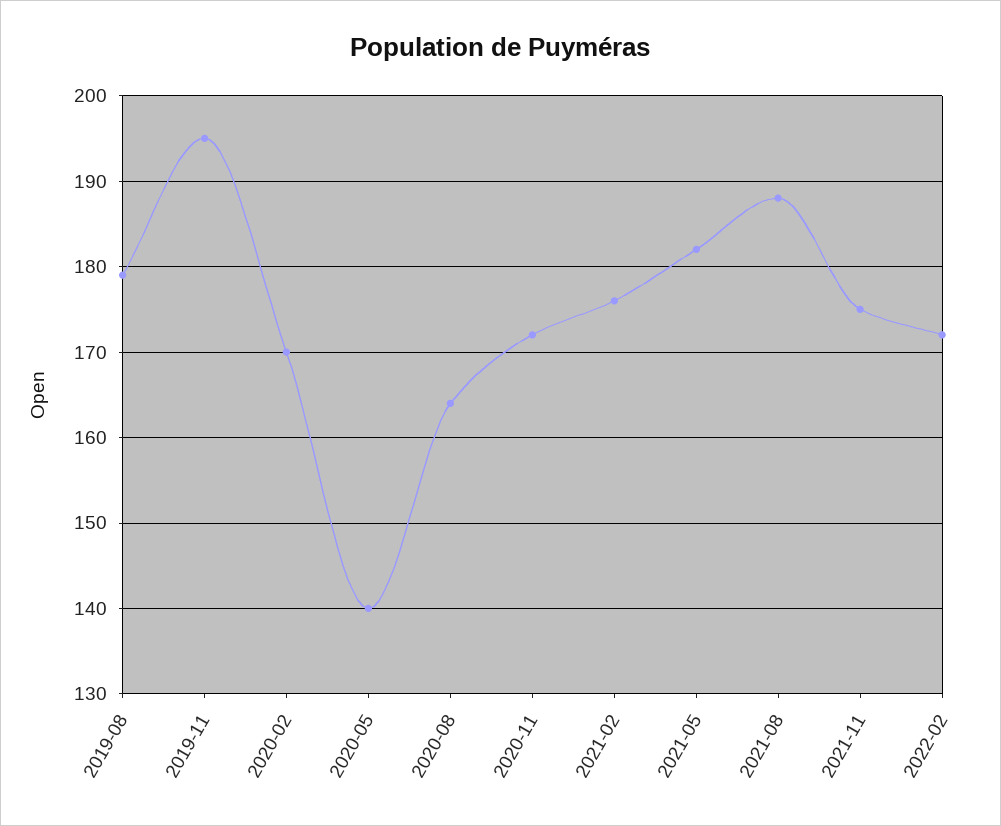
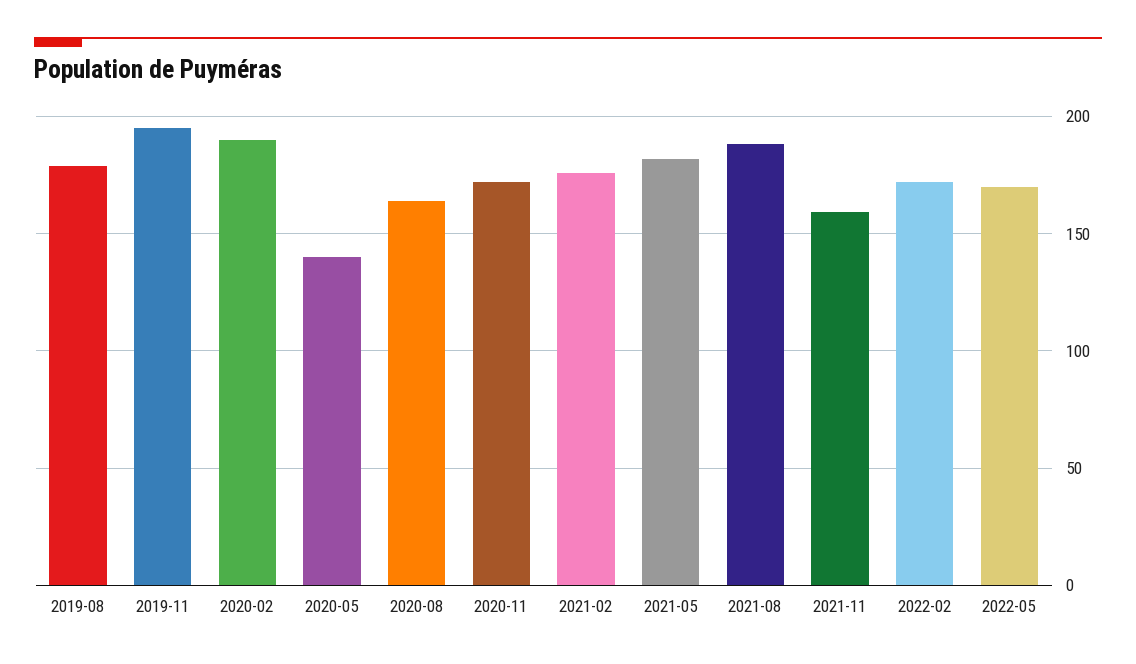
2020-02: 170 -> 190
2021-11: 175 -> 160
2022-05: none -> 170

